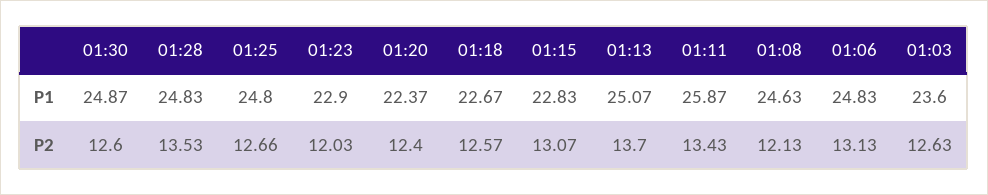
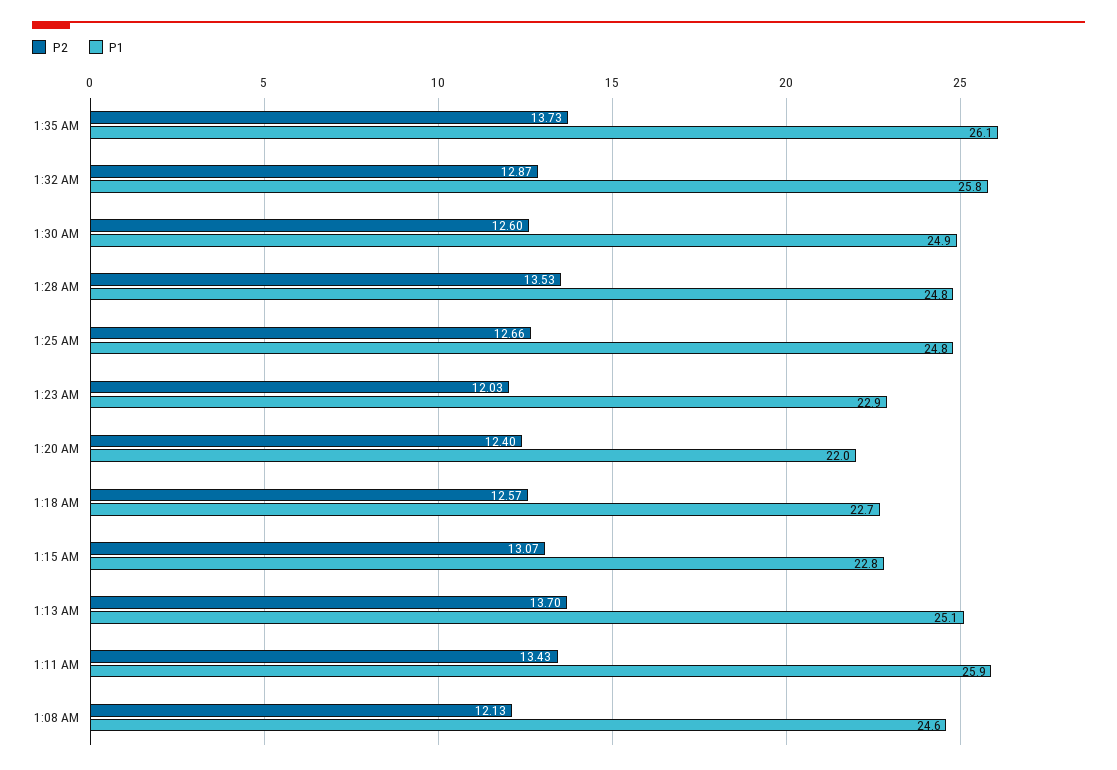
P1, 01:20: 22.37 -> 22
P1, 01:06: 24.83 -> none
P1, 01:03: 23.6 -> none
P2, 01:06: 13.13 -> none
P2, 01:03: 12.63 -> none
P2, 1:35 AM: none -> 13.73
P1, 1:35 AM: none -> 26.1
P2, 1:32 AM: none -> 12.87
P1, 1:32 AM: none -> 25.8

